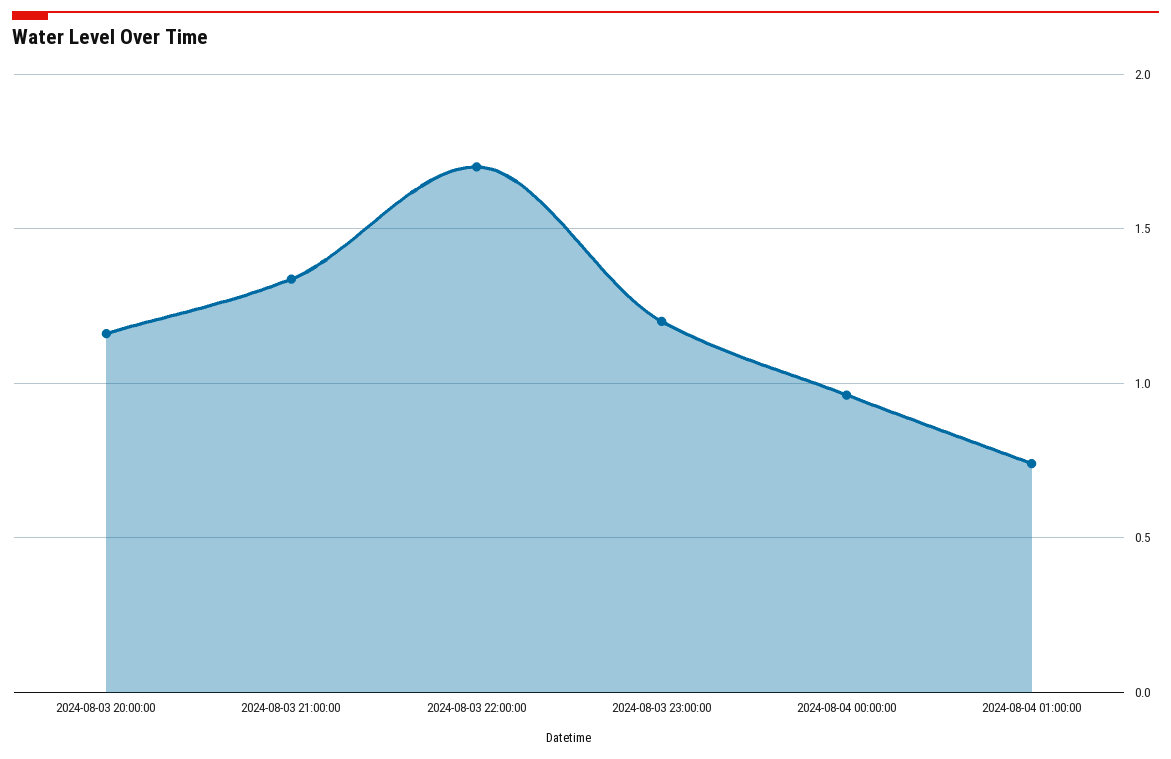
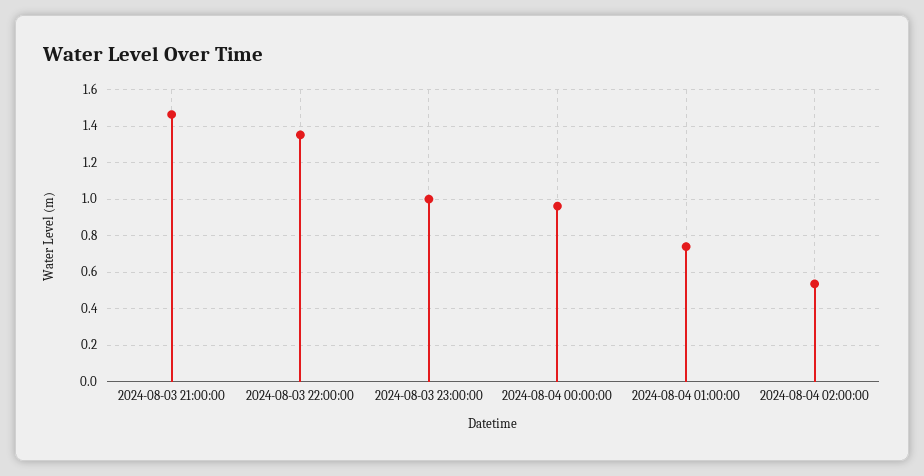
2024-08-03 20:00:00: 1.15 -> none
2024-08-03 21:00:00: 1.35 -> 1.45
2024-08-03 22:00:00: 1.7 -> 1.35
2024-08-03 23:00:00: 1.2 -> 1
2024-08-04 02:00:00: none -> 0.55

